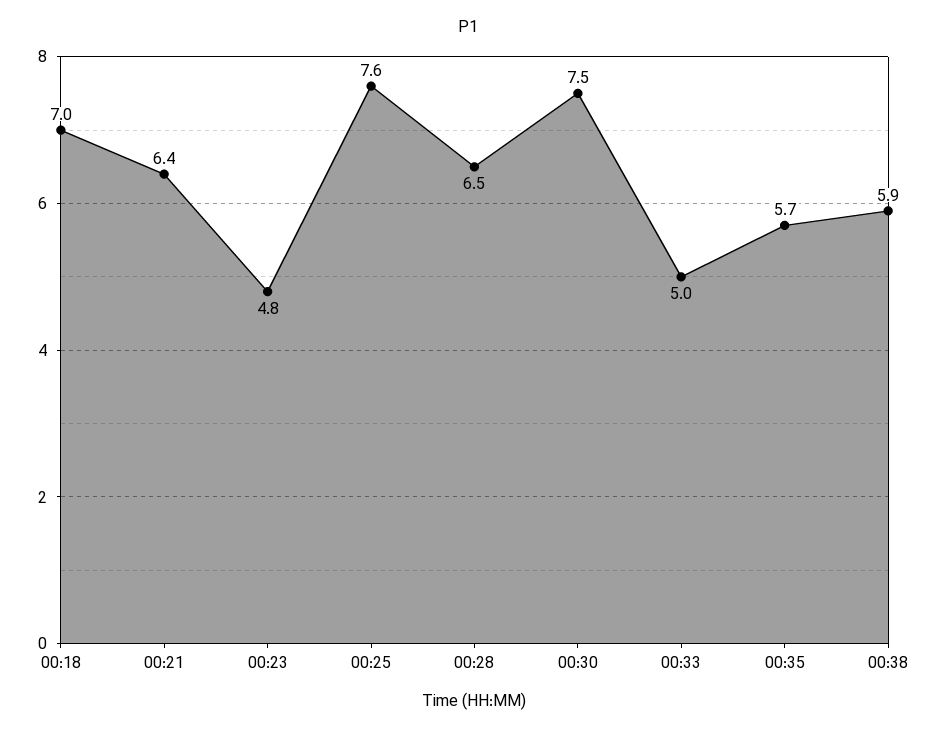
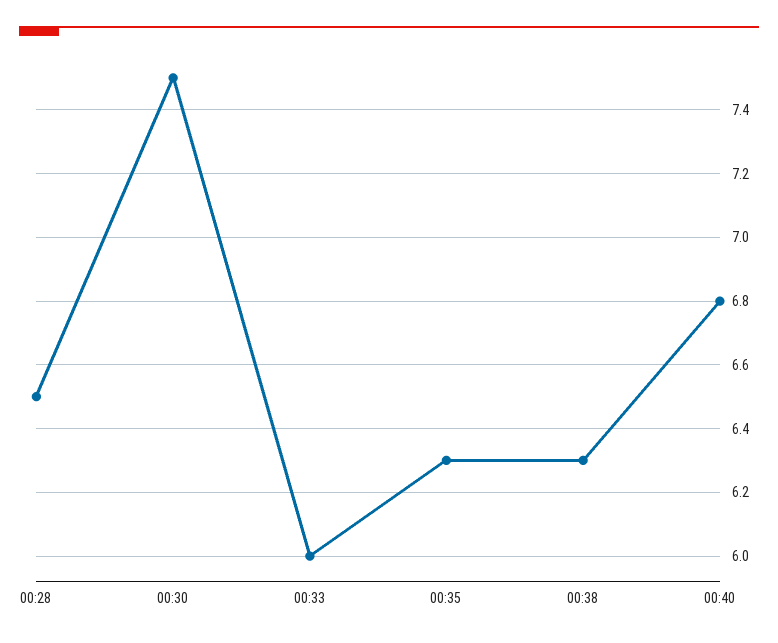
00:18: 7 -> none
00:21: 6.4 -> none
00:23: 4.8 -> none
00:25: 7.6 -> none
00:33: 5 -> 6
00:35: 5.7 -> 6.3
00:38: 5.9 -> 6.3
00:40: none -> 6.8

